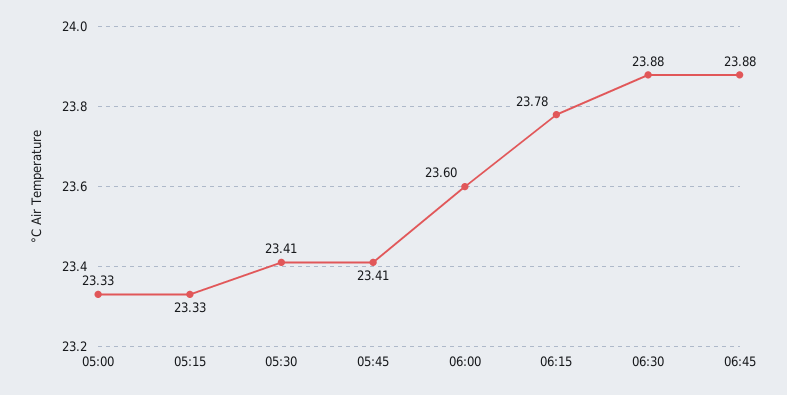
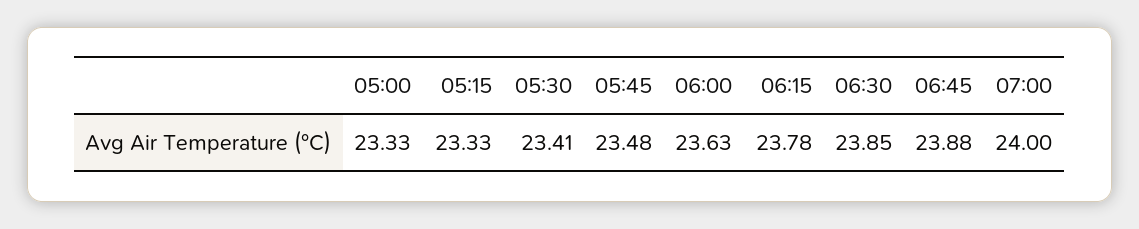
05:45: 23.41 -> 23.48
06:00: 23.6 -> 23.63
06:30: 23.88 -> 23.85
07:00: none -> 24

